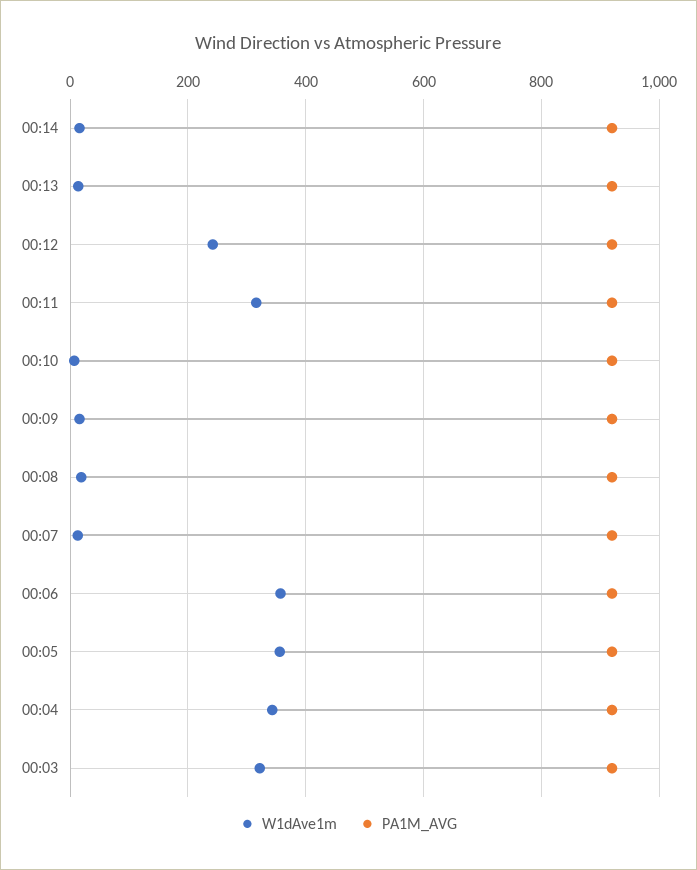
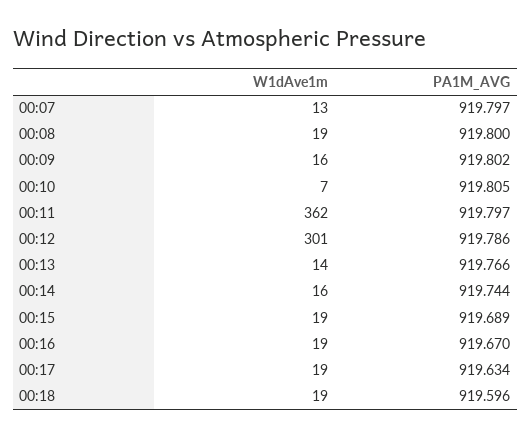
W1dAve1m, 00:12: 240 -> 301
W1dAve1m, 00:11: 320 -> 362
W1dAve1m, 00:06: 360 -> none
PA1M_AVG, 00:06: 920 -> none
W1dAve1m, 00:05: 360 -> none
PA1M_AVG, 00:05: 920 -> none
W1dAve1m, 00:04: 340 -> none
PA1M_AVG, 00:04: 920 -> none
W1dAve1m, 00:03: 320 -> none
PA1M_AVG, 00:03: 920 -> none
W1dAve1m, 00:15: none -> 19
PA1M_AVG, 00:15: none -> 919.689
W1dAve1m, 00:16: none -> 19
PA1M_AVG, 00:16: none -> 919.67
W1dAve1m, 00:17: none -> 19
PA1M_AVG, 00:17: none -> 919.634
W1dAve1m, 00:18: none -> 19
PA1M_AVG, 00:18: none -> 919.596

